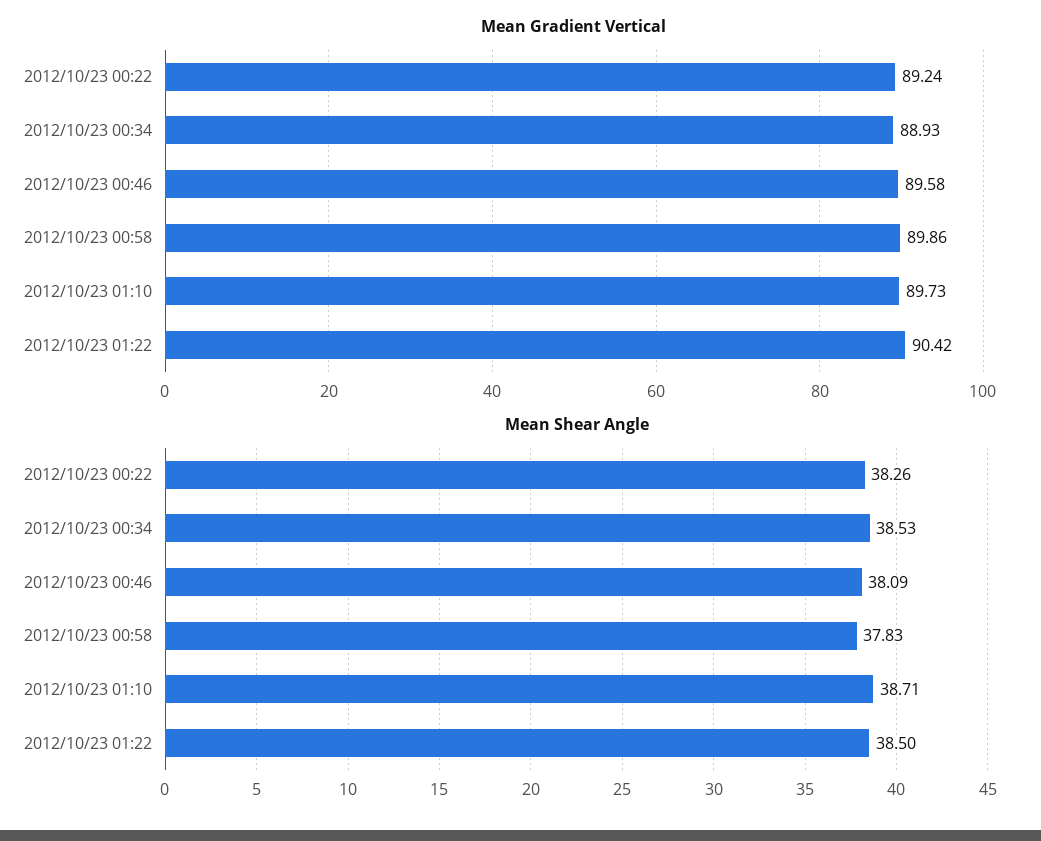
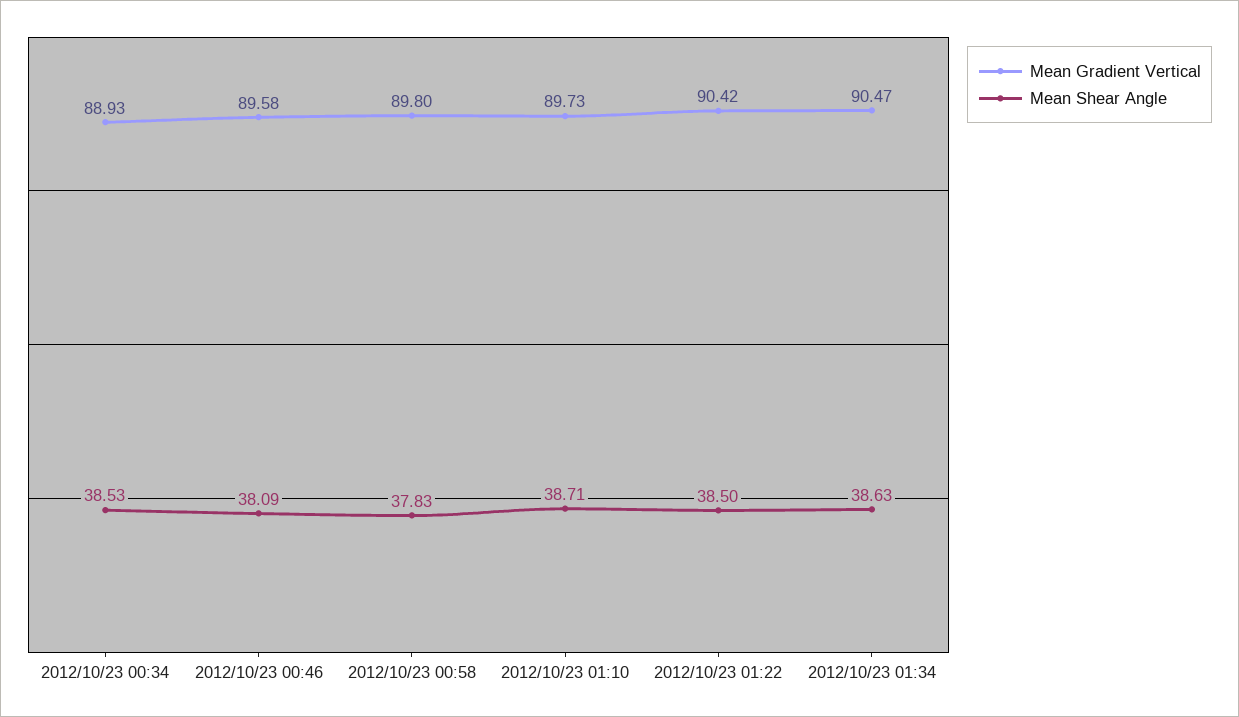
Mean Gradient Vertical, 2012/10/23 00:22: 89.24 -> none
Mean Gradient Vertical, 2012/10/23 00:58: 89.86 -> 89.8
Mean Shear Angle, 2012/10/23 00:22: 38.26 -> none
Mean Gradient Vertical, 2012/10/23 01:34: none -> 90.47
Mean Shear Angle, 2012/10/23 01:34: none -> 38.63

